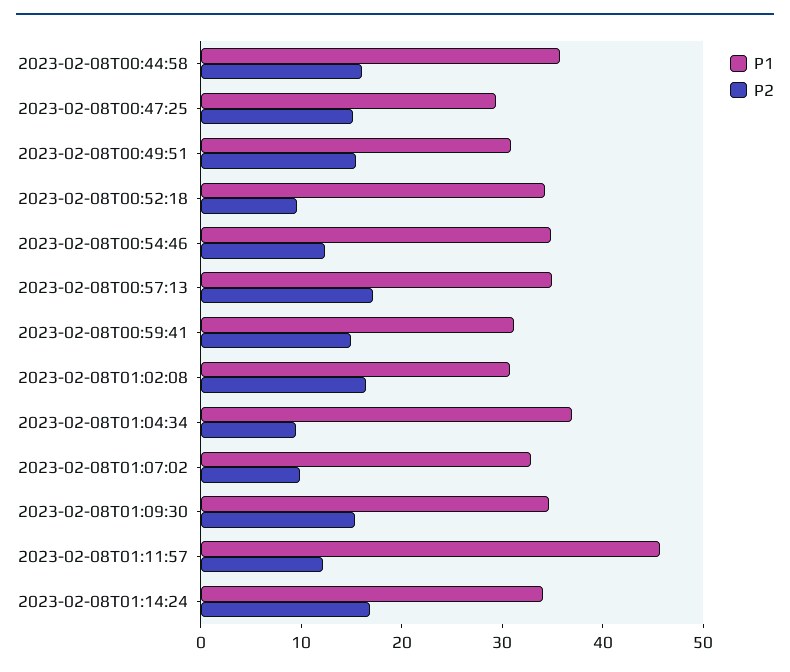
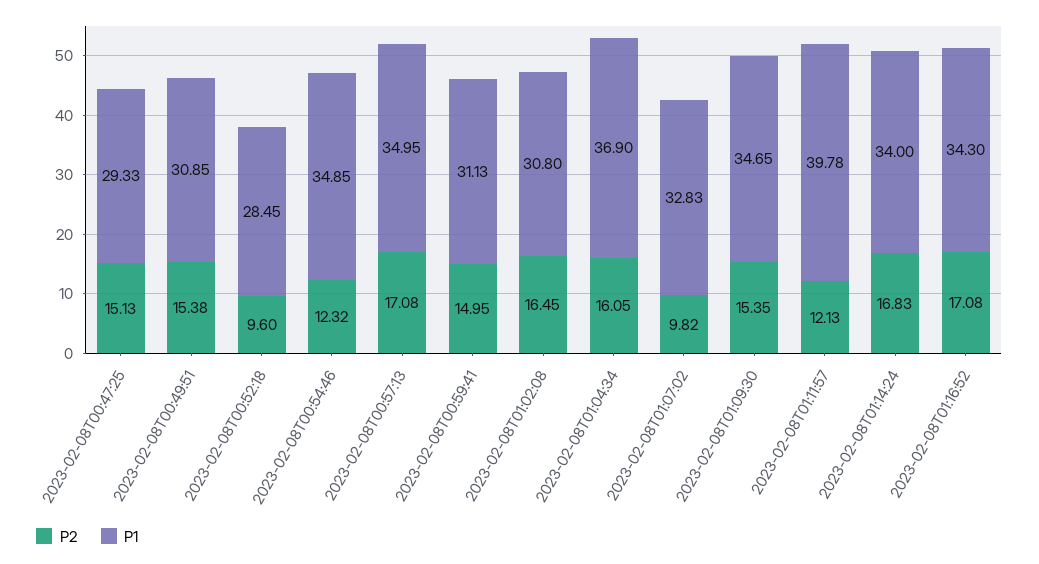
P1, 2023-02-08T00:44:58: 36 -> none
P2, 2023-02-08T00:44:58: 16 -> none
P1, 2023-02-08T00:52:18: 34 -> 28.45
P2, 2023-02-08T01:04:34: 10 -> 16.05
P1, 2023-02-08T01:11:57: 46 -> 39.78
P2, 2023-02-08T01:16:52: none -> 17.08
P1, 2023-02-08T01:16:52: none -> 34.3

